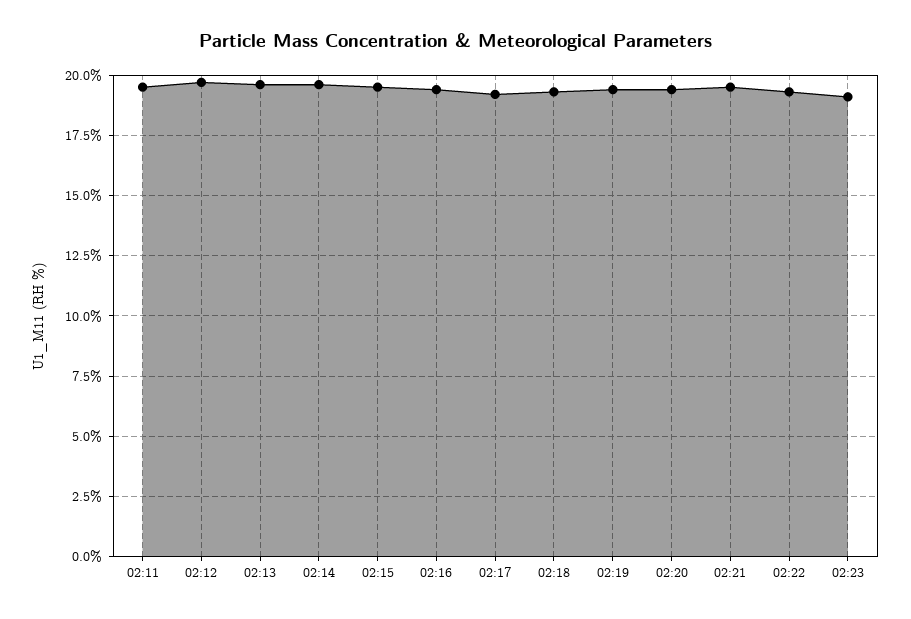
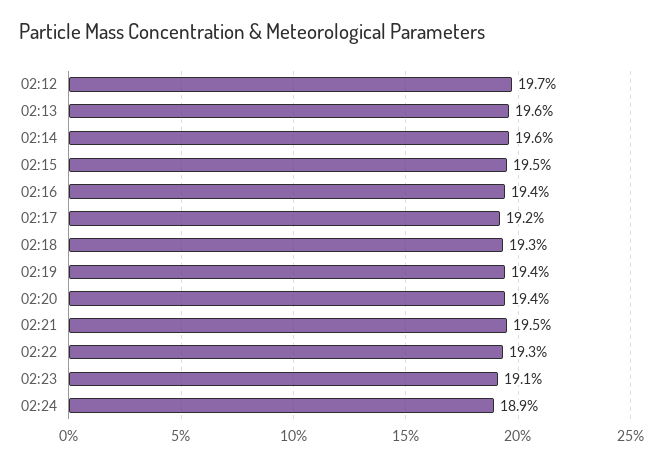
02:11: 19.5 -> none
02:24: none -> 18.9

